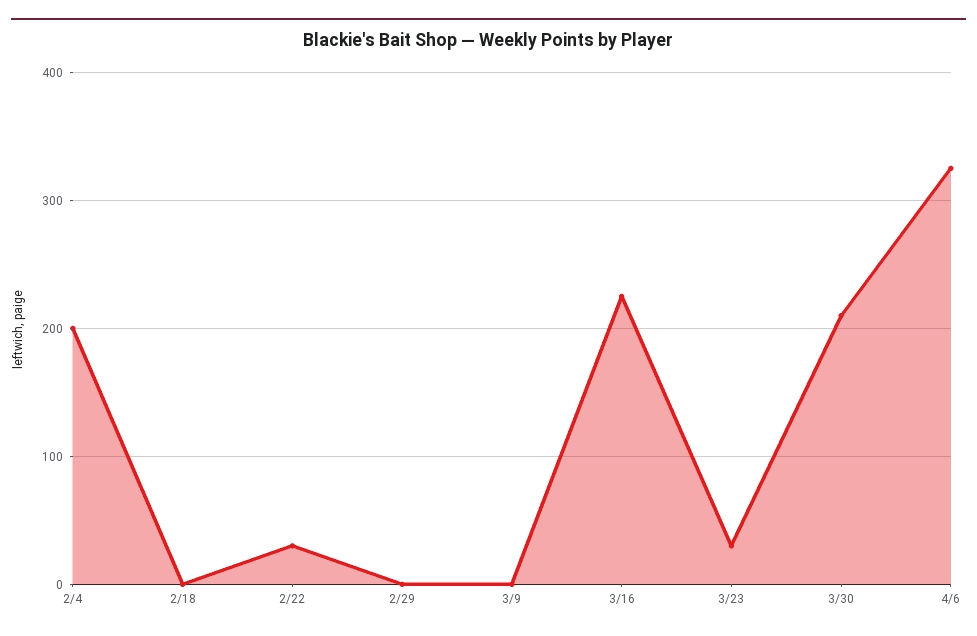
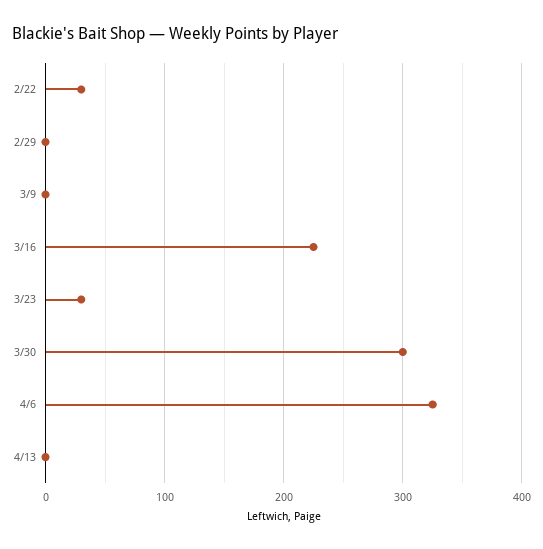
2/4: 200 -> none
2/18: 0 -> none
3/30: 210 -> 300
4/13: none -> 0

